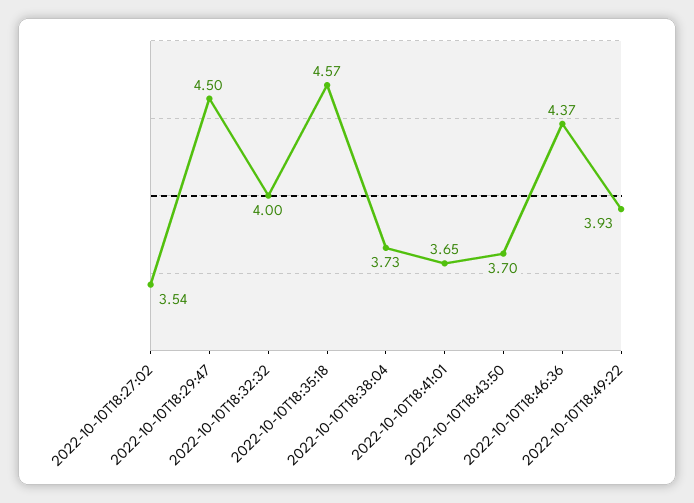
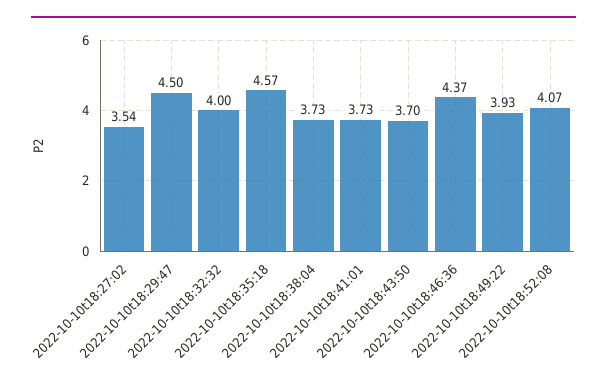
2022-10-10T18:41:01: 3.65 -> 3.73
2022-10-10t18:52:08: none -> 4.07

